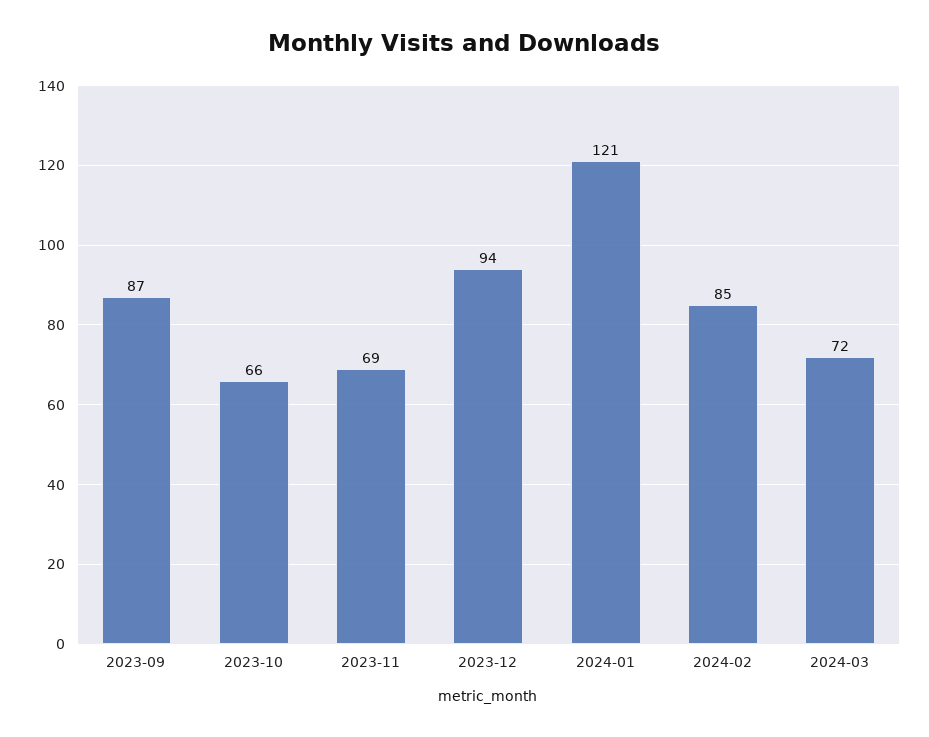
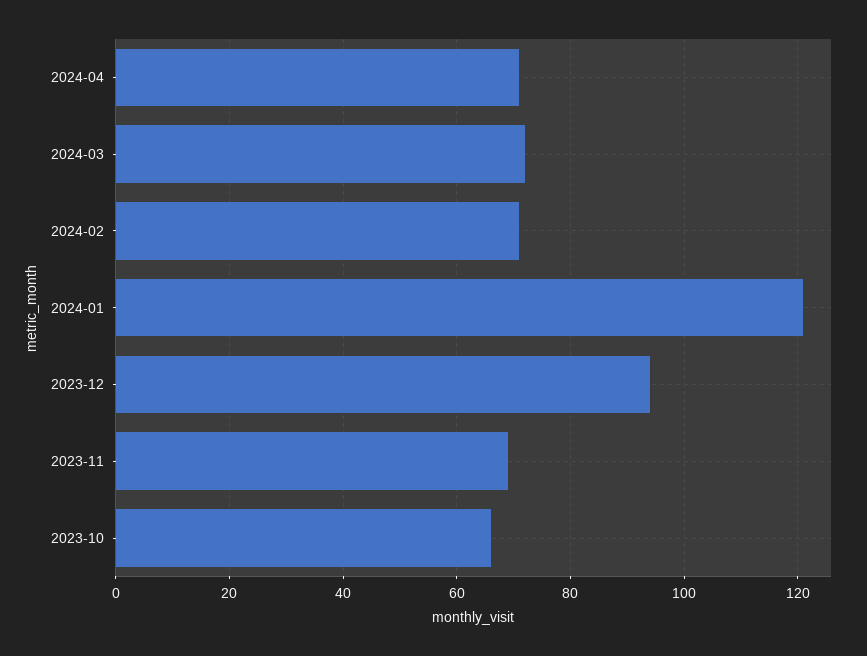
2023-09: 87 -> none
2024-02: 85 -> 70
2024-04: none -> 70

